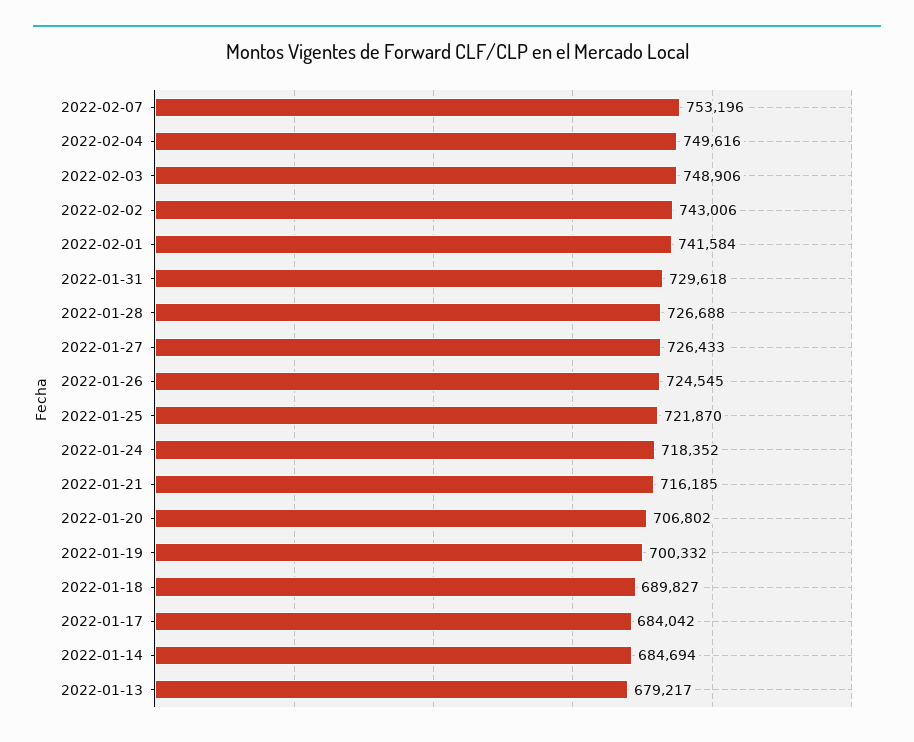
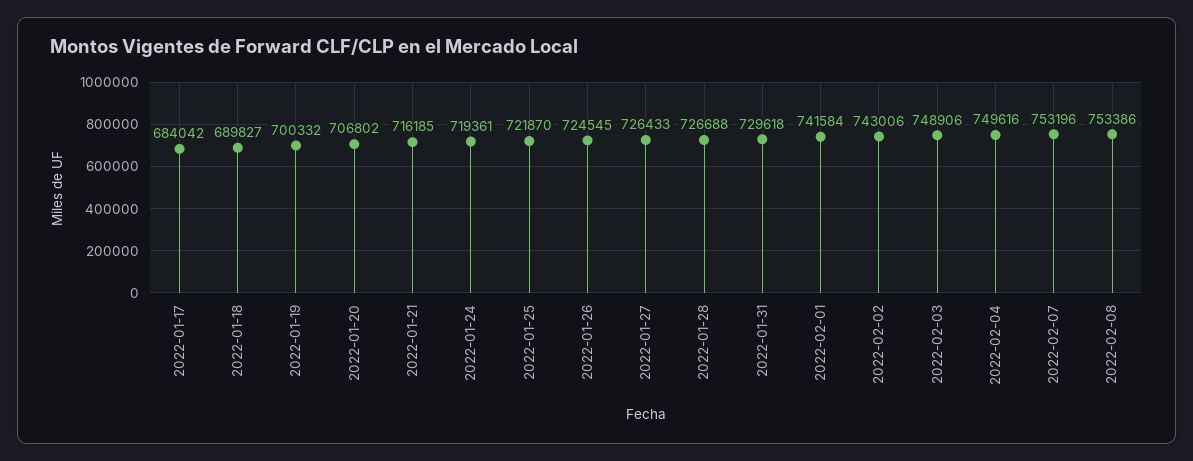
2022-01-24: 718352 -> 719361
2022-01-14: 684694 -> none
2022-01-13: 679217 -> none
2022-02-08: none -> 753386

